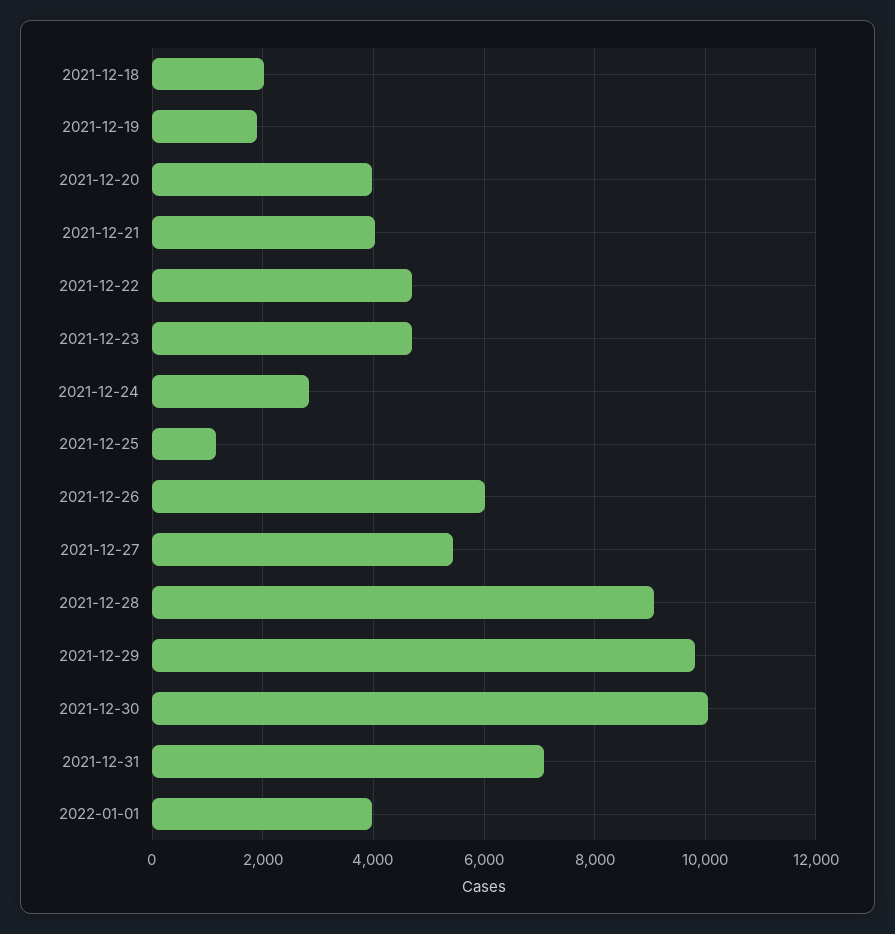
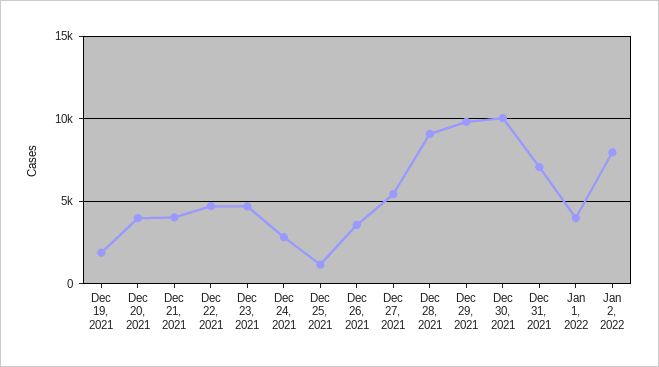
2021-12-18: 2000 -> none
2021-12-26: 6000 -> 3500
Jan 2, 2022: none -> 8000

